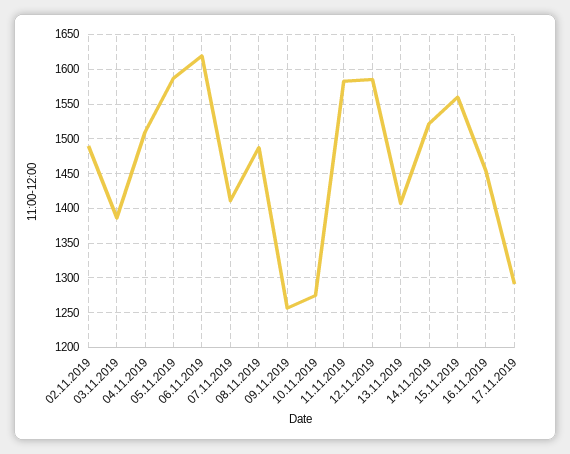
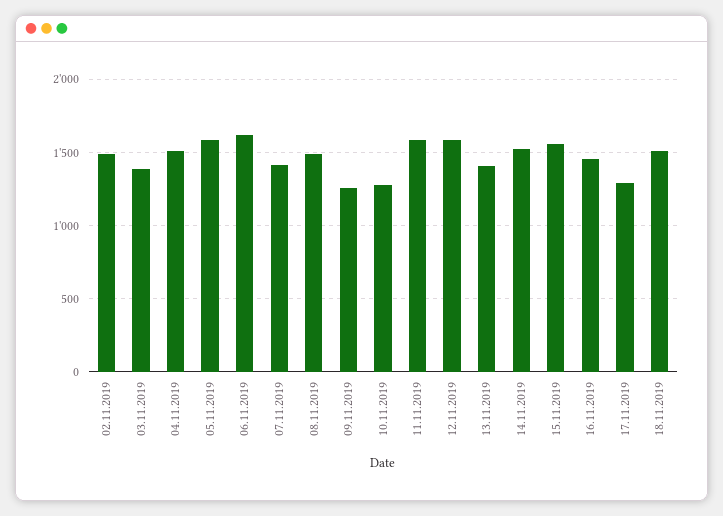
18.11.2019: none -> 1500

